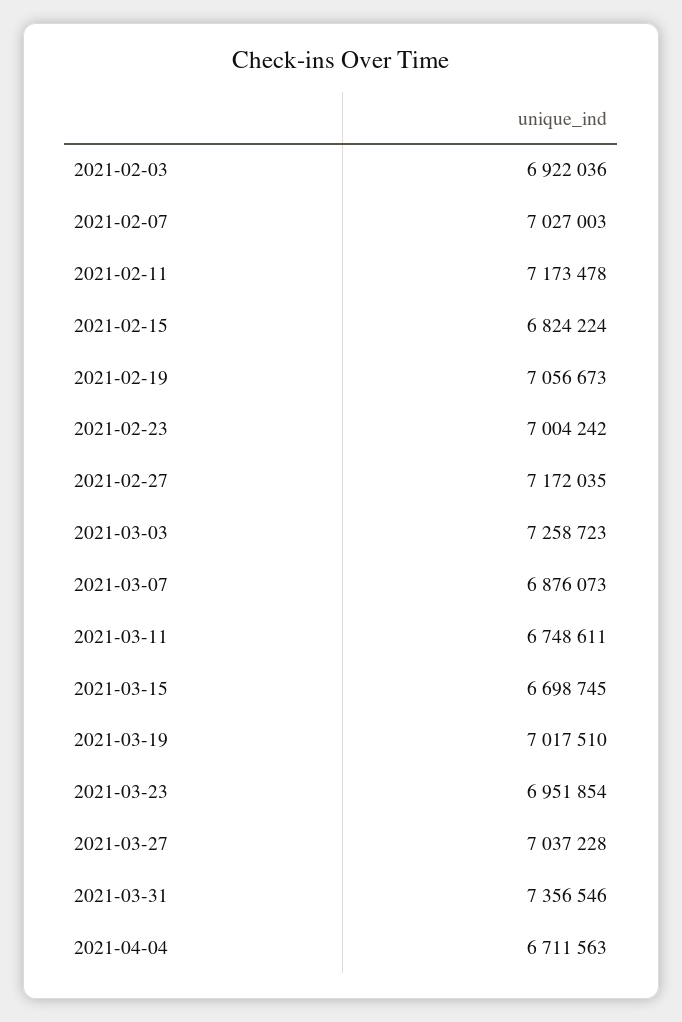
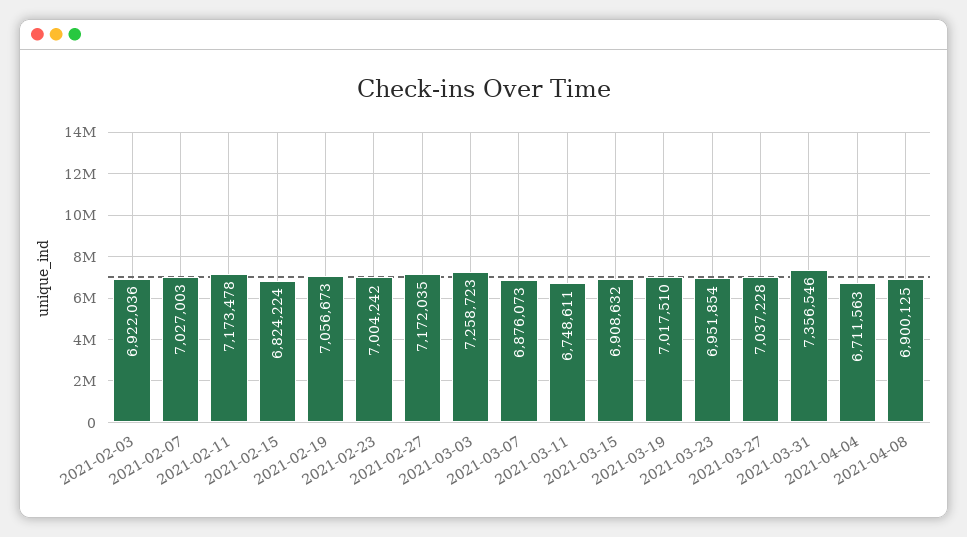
2021-03-15: 6698745 -> 6908632
2021-04-08: none -> 6900125

